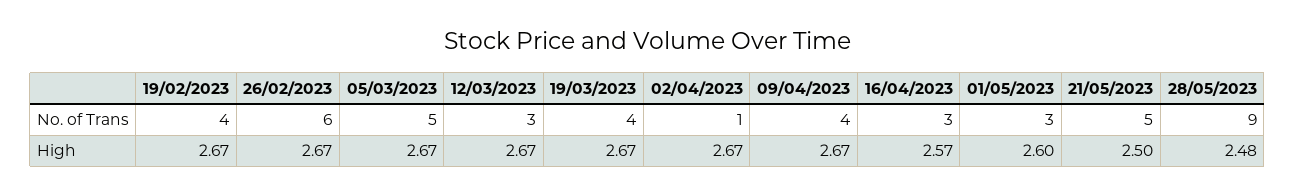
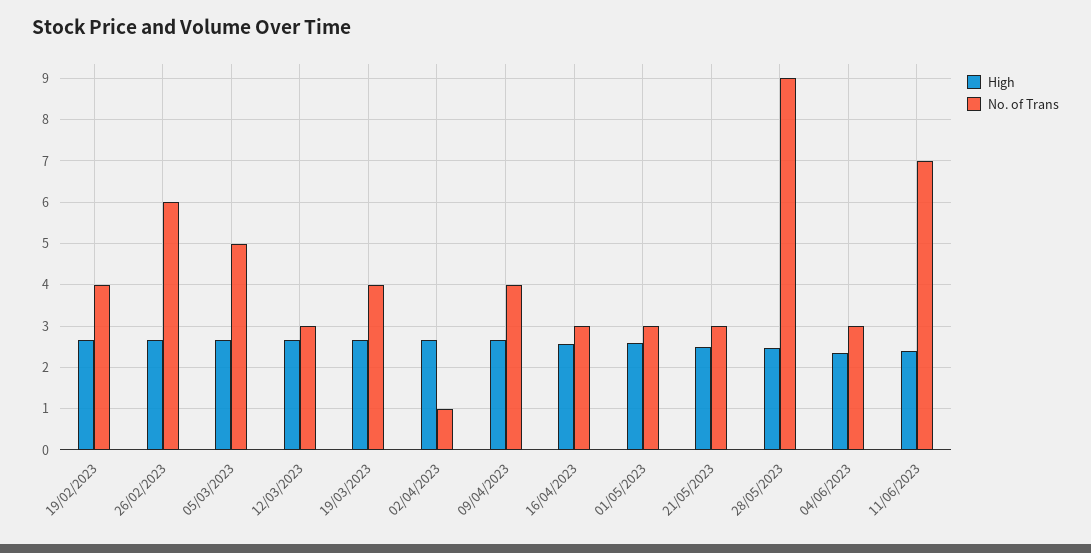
No. of Trans, 21/05/2023: 5 -> 3
High, 04/06/2023: none -> 2.4
No. of Trans, 04/06/2023: none -> 3
High, 11/06/2023: none -> 2.4
No. of Trans, 11/06/2023: none -> 7

